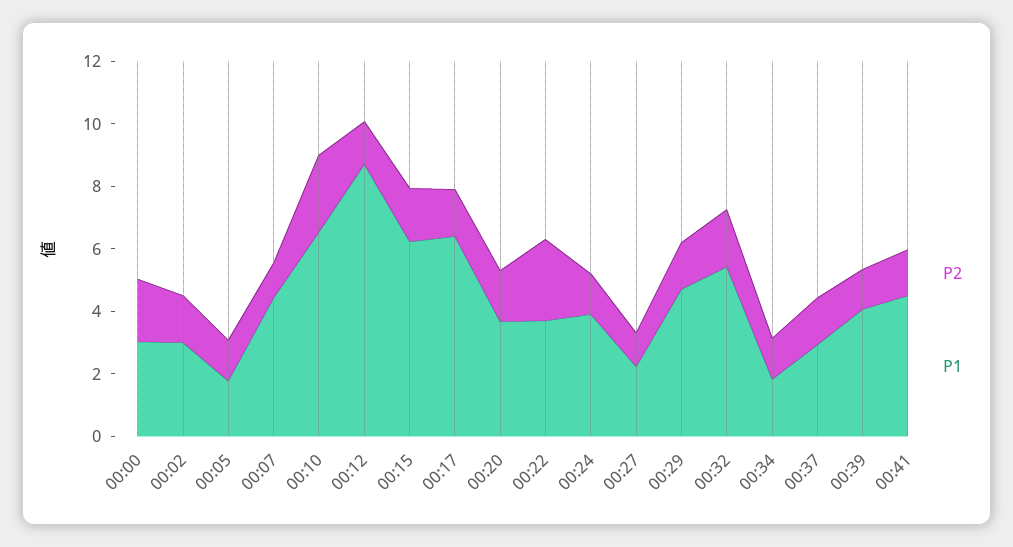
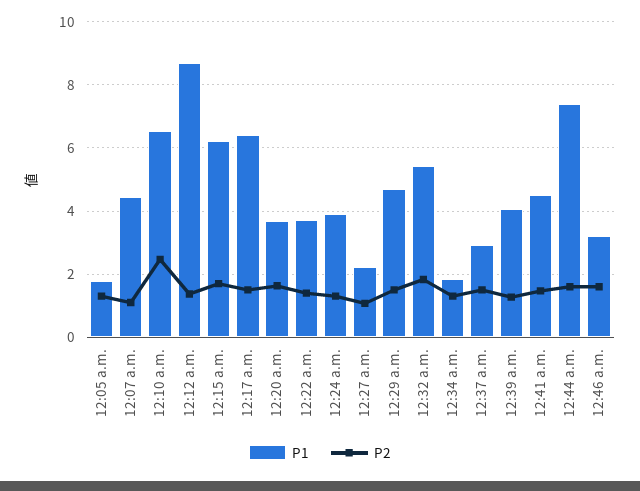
P2, 00:00: 2 -> none
P1, 00:00: 3 -> none
P2, 00:02: 1.5 -> none
P1, 00:02: 3 -> none
P2, 00:22: 2.5 -> 1.4
P1, 12:44 a.m.: none -> 7.4
P2, 12:44 a.m.: none -> 1.6
P1, 12:46 a.m.: none -> 3.2
P2, 12:46 a.m.: none -> 1.6

